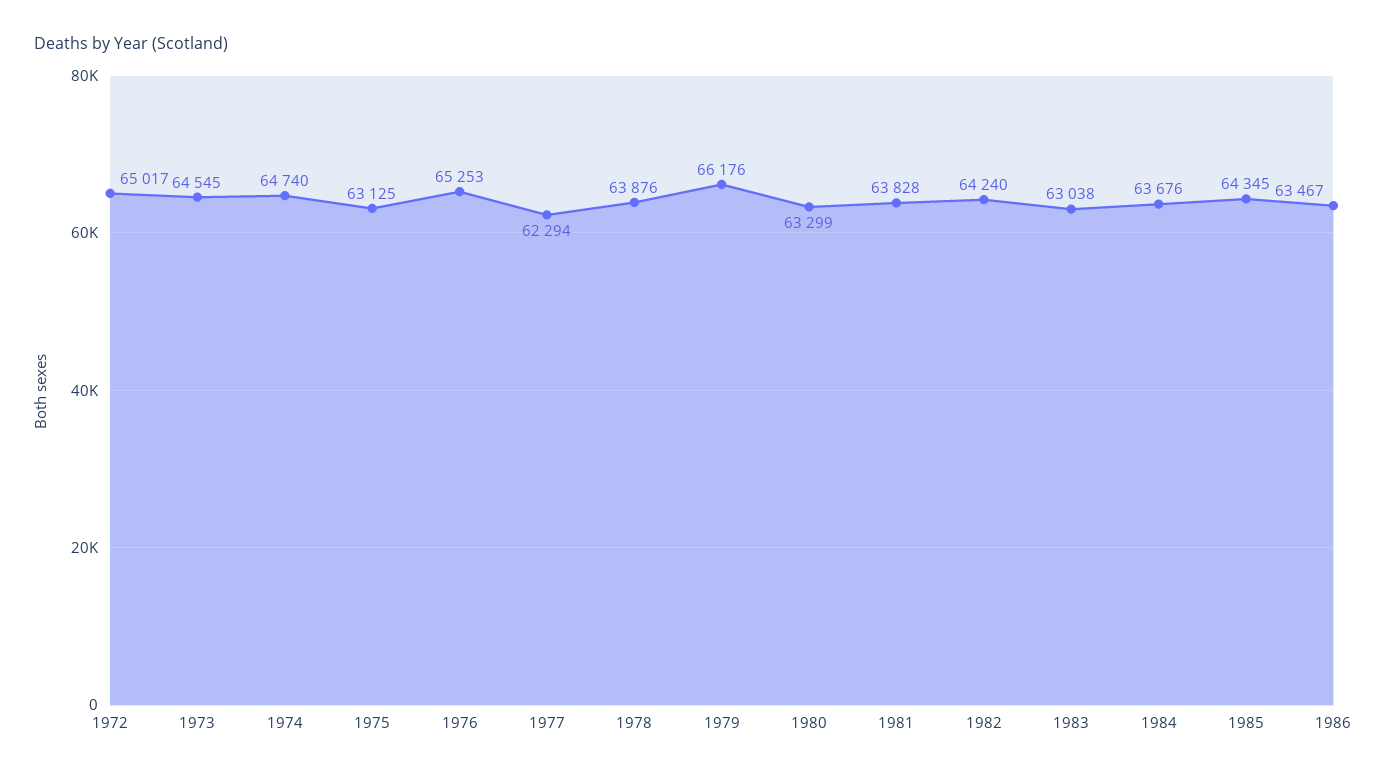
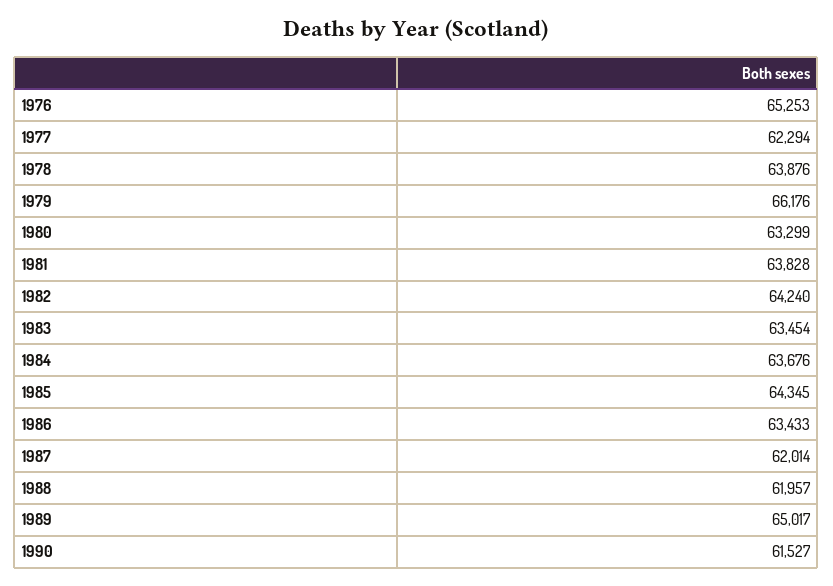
1972: 65017 -> none
1973: 64545 -> none
1974: 64740 -> none
1975: 63125 -> none
1983: 63038 -> 63454
1986: 63467 -> 63433
1987: none -> 62014
1988: none -> 61957
1989: none -> 65017
1990: none -> 61527

